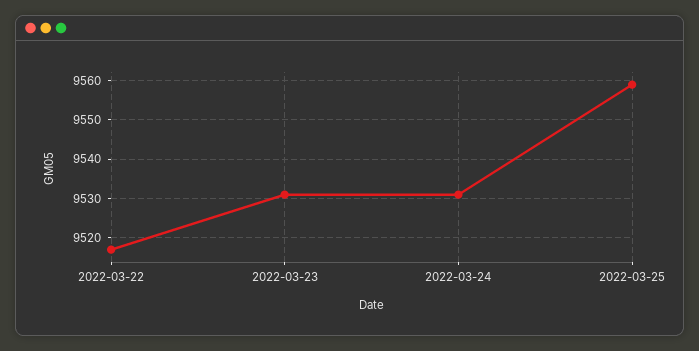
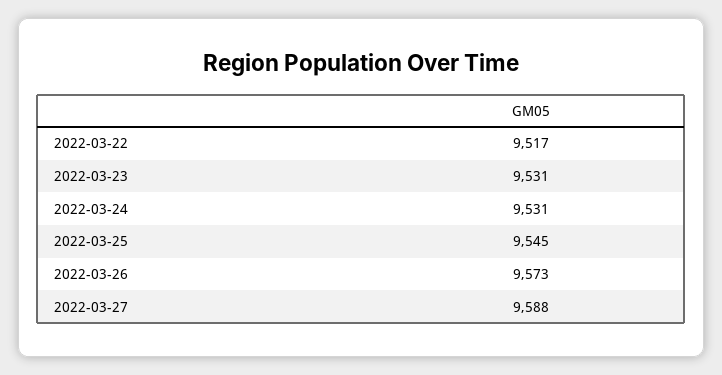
2022-03-25: 9560 -> 9545
2022-03-26: none -> 9573
2022-03-27: none -> 9588

